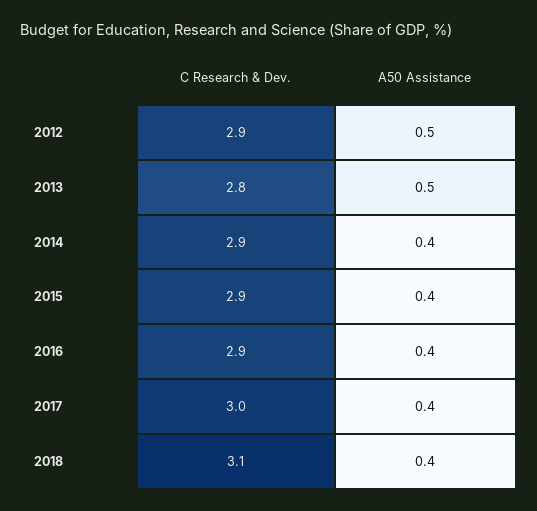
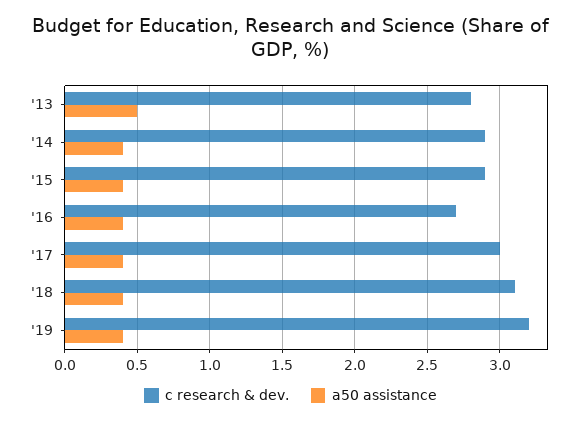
C Research & Dev., 2012: 2.9 -> none
A50 Assistance, 2012: 0.5 -> none
C Research & Dev., 2016: 2.9 -> 2.7
C Research & Dev., '19: none -> 3.2
A50 Assistance, '19: none -> 0.4

